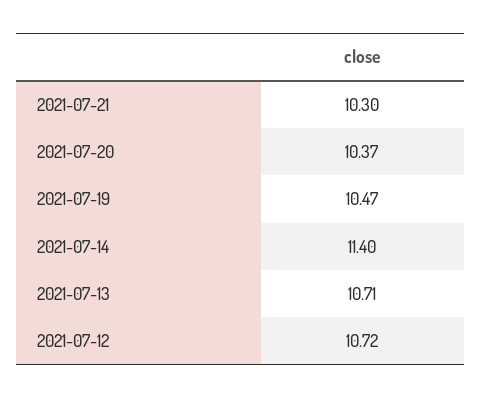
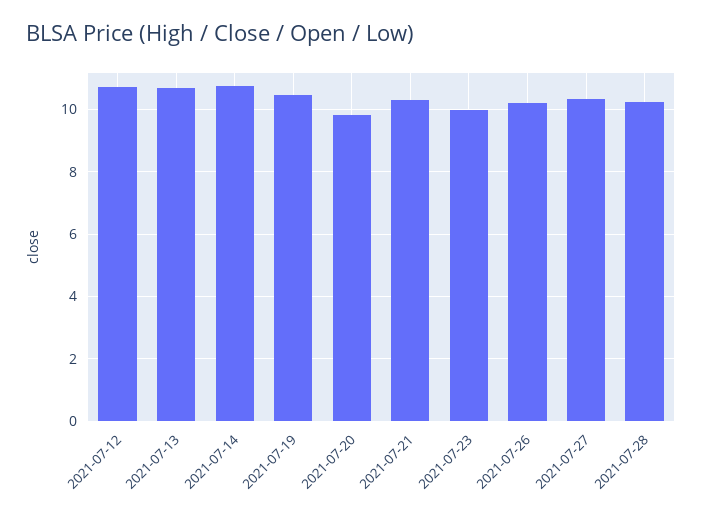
2021-07-20: 10.37 -> 9.8
2021-07-14: 11.4 -> 10.8
2021-07-23: none -> 10
2021-07-26: none -> 10.2
2021-07-27: none -> 10.4
2021-07-28: none -> 10.2

